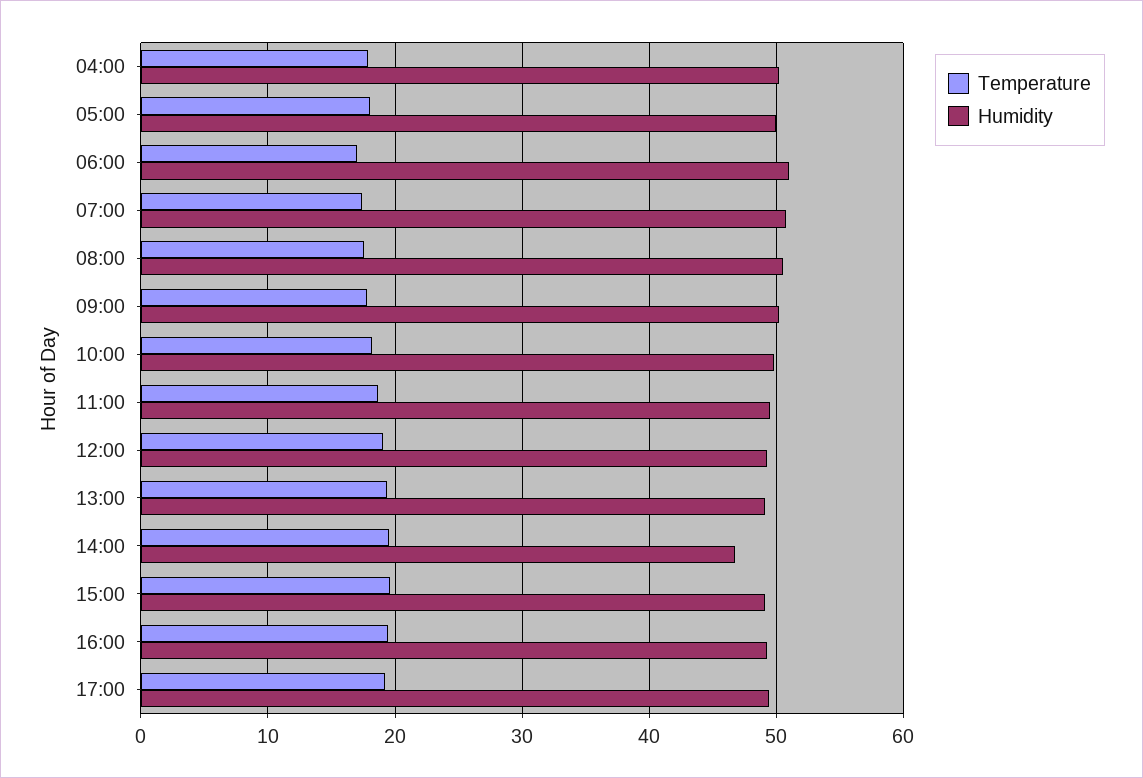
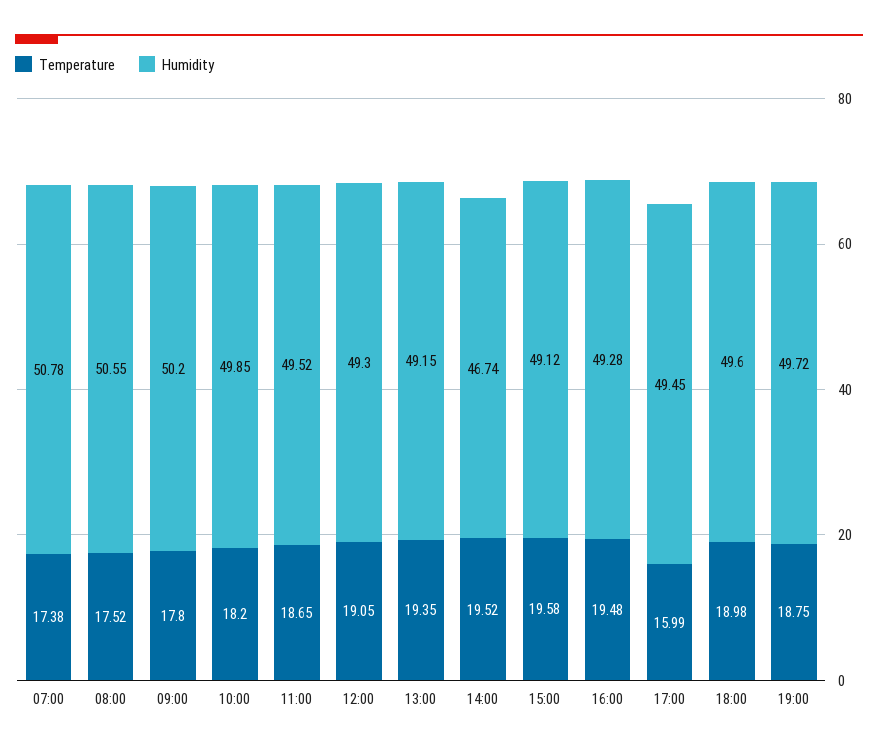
Temperature, 04:00: 18 -> none
Humidity, 04:00: 50 -> none
Temperature, 05:00: 18 -> none
Humidity, 05:00: 50 -> none
Temperature, 06:00: 17 -> none
Humidity, 06:00: 51 -> none
Temperature, 17:00: 19 -> 15.99
Temperature, 18:00: none -> 18.98
Humidity, 18:00: none -> 49.6
Temperature, 19:00: none -> 18.75
Humidity, 19:00: none -> 49.72

